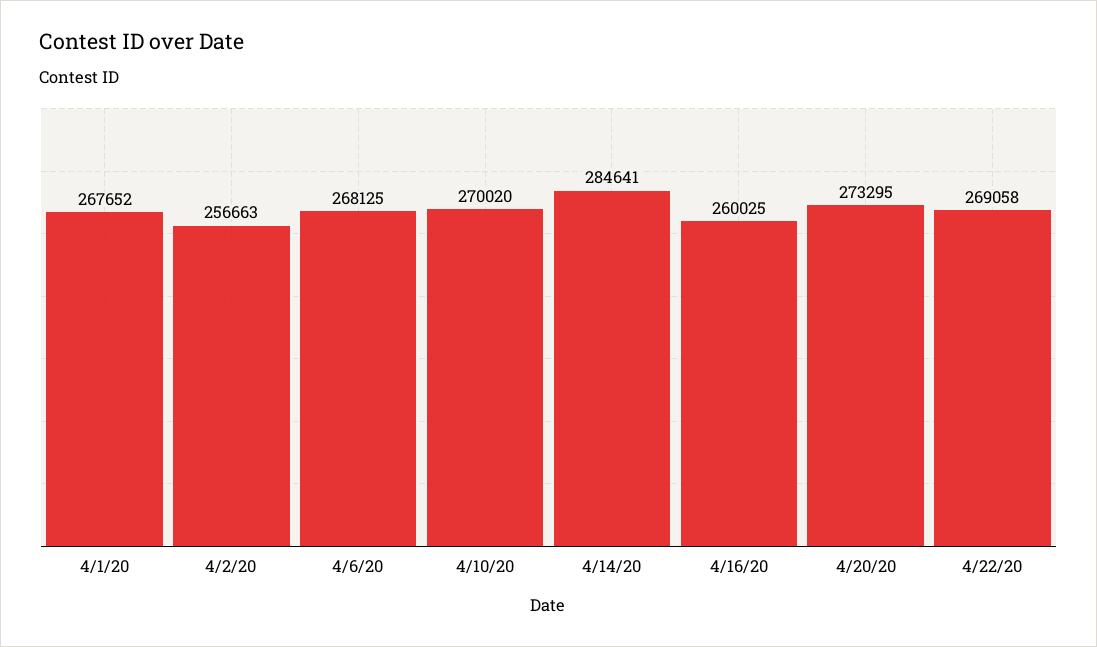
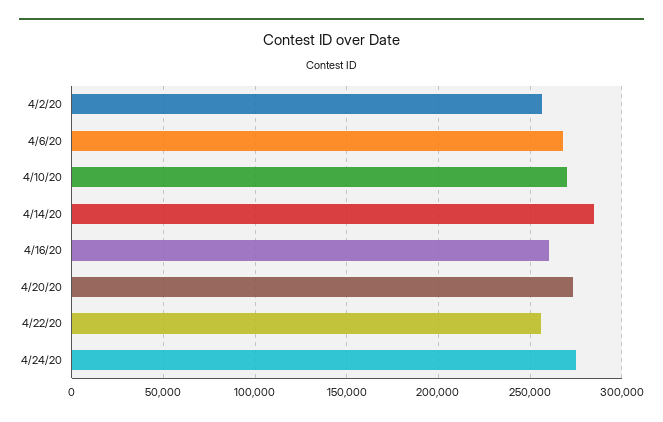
4/1/20: 267652 -> none
4/22/20: 269058 -> 255000
4/24/20: none -> 275000

